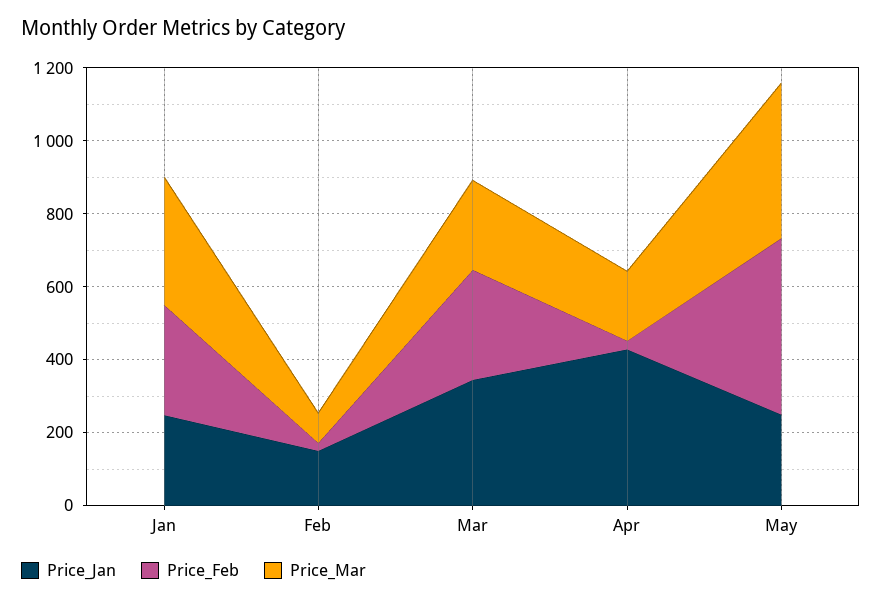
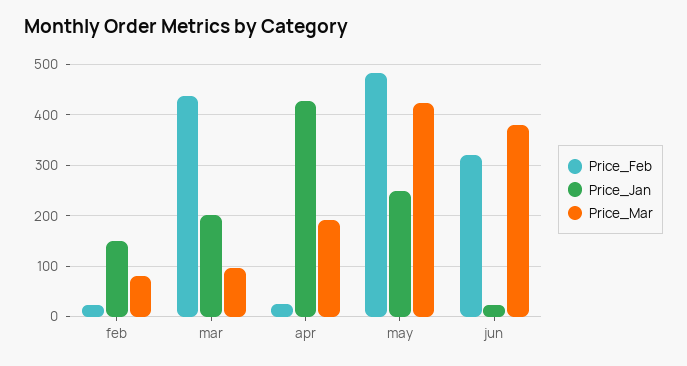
Price_Jan, Jan: 250 -> none
Price_Feb, Jan: 300 -> none
Price_Mar, Jan: 350 -> none
Price_Jan, Mar: 350 -> 200
Price_Feb, Mar: 300 -> 440
Price_Mar, Mar: 250 -> 100
Price_Feb, jun: none -> 320
Price_Jan, jun: none -> 20
Price_Mar, jun: none -> 380

